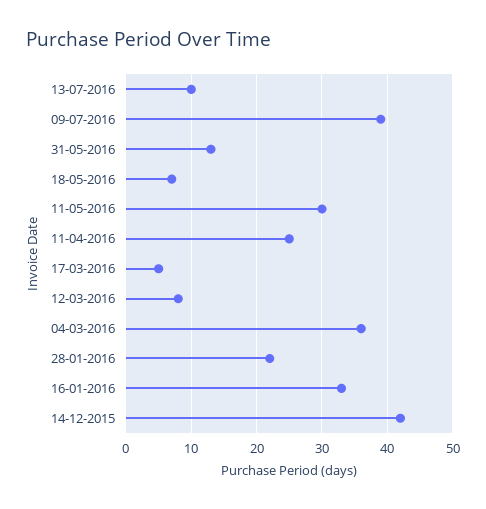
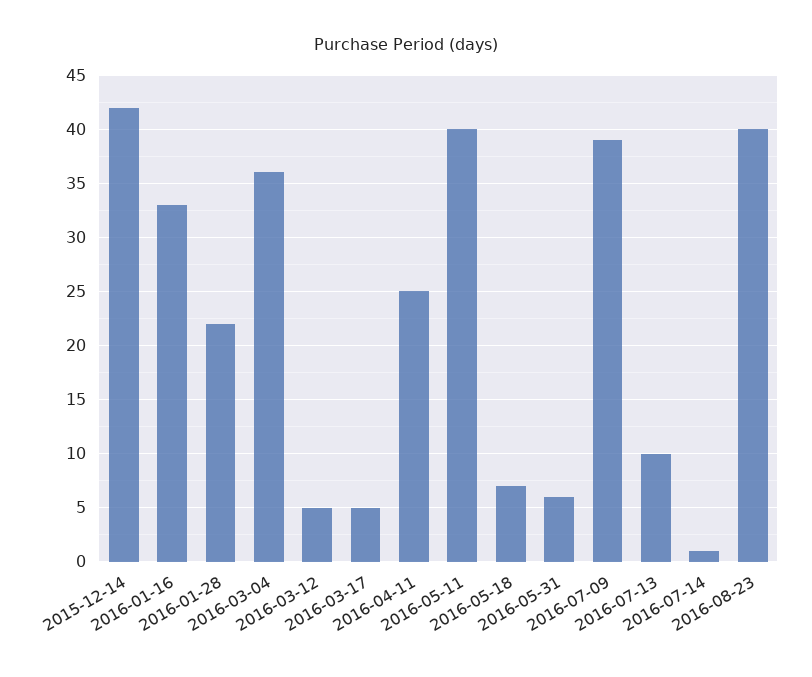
31-05-2016: 13 -> 6
11-05-2016: 30 -> 40
12-03-2016: 8 -> 5
2016-07-14: none -> 1
2016-08-23: none -> 40

